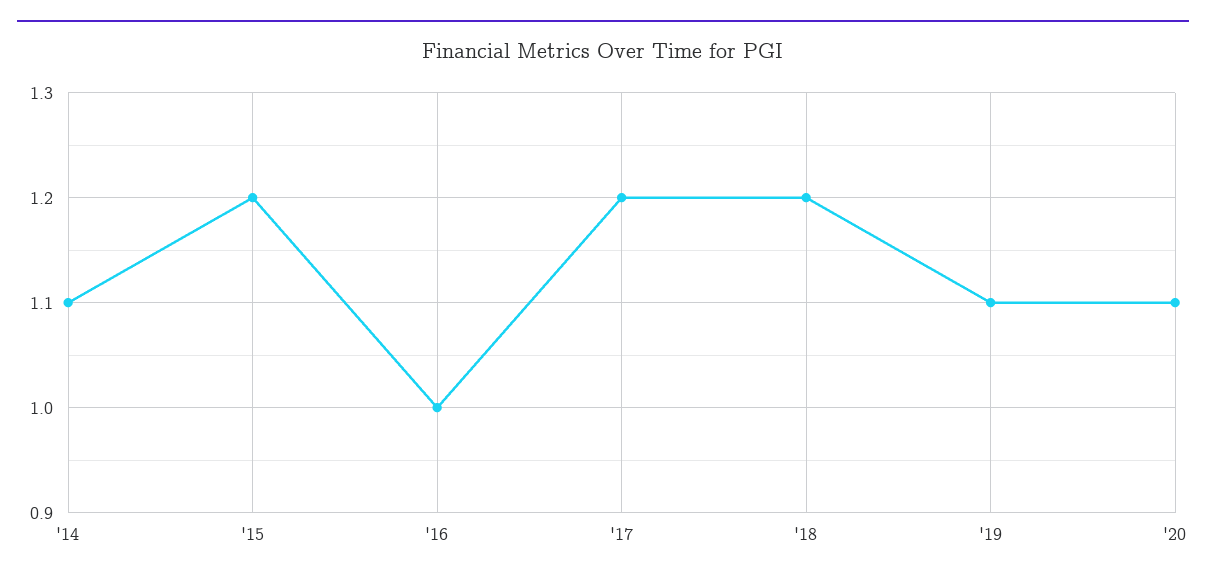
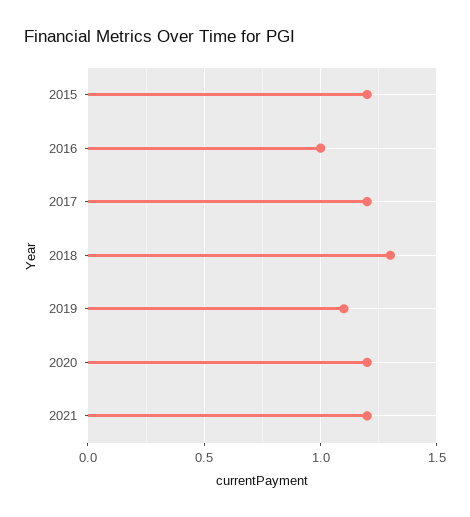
'14: 1.1 -> none
'18: 1.2 -> 1.3
'20: 1.1 -> 1.2
2021: none -> 1.2

